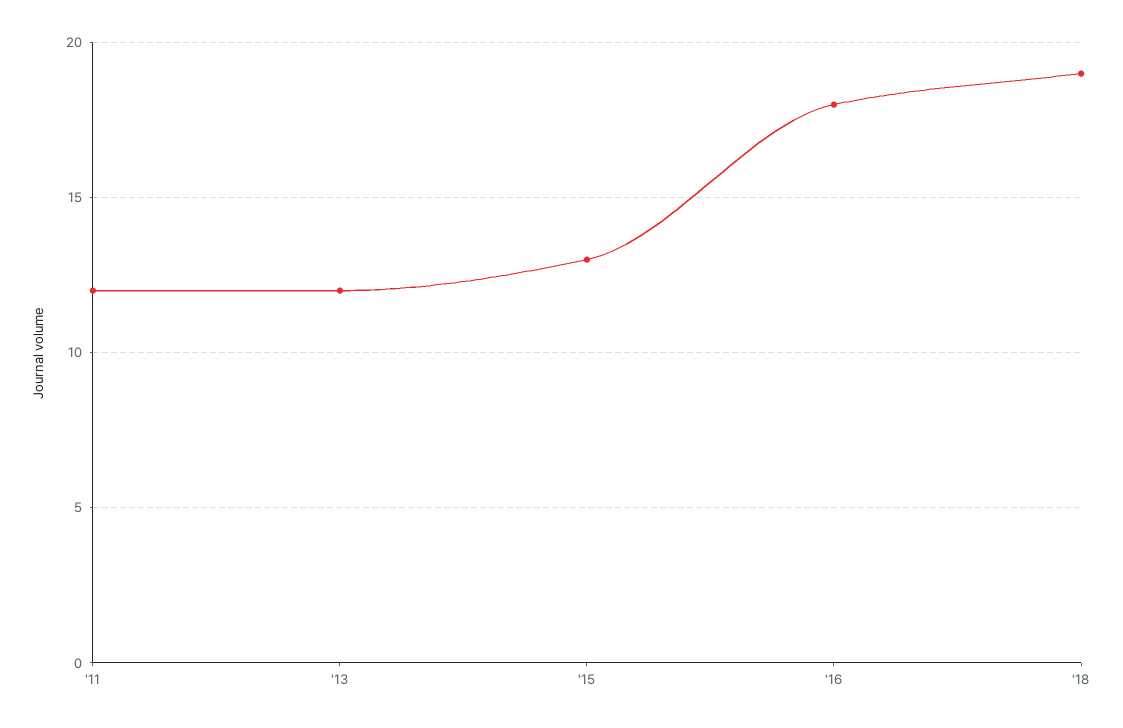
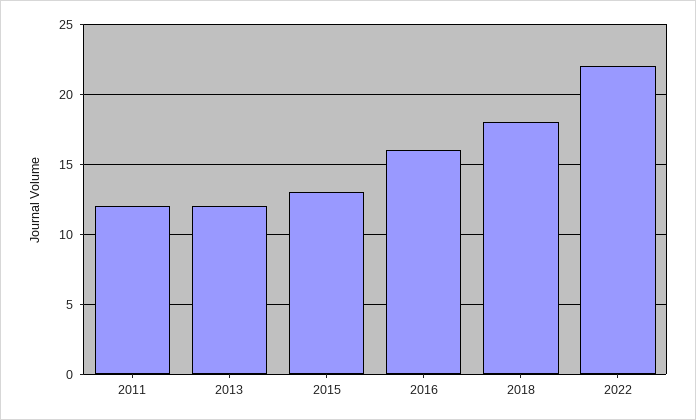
'16: 18 -> 16
'18: 19 -> 18
2022: none -> 22

